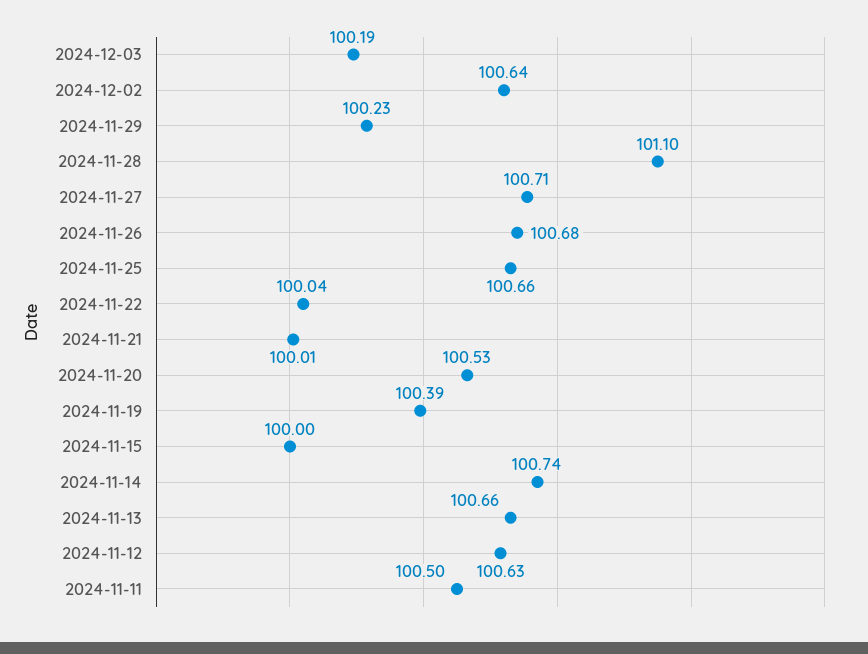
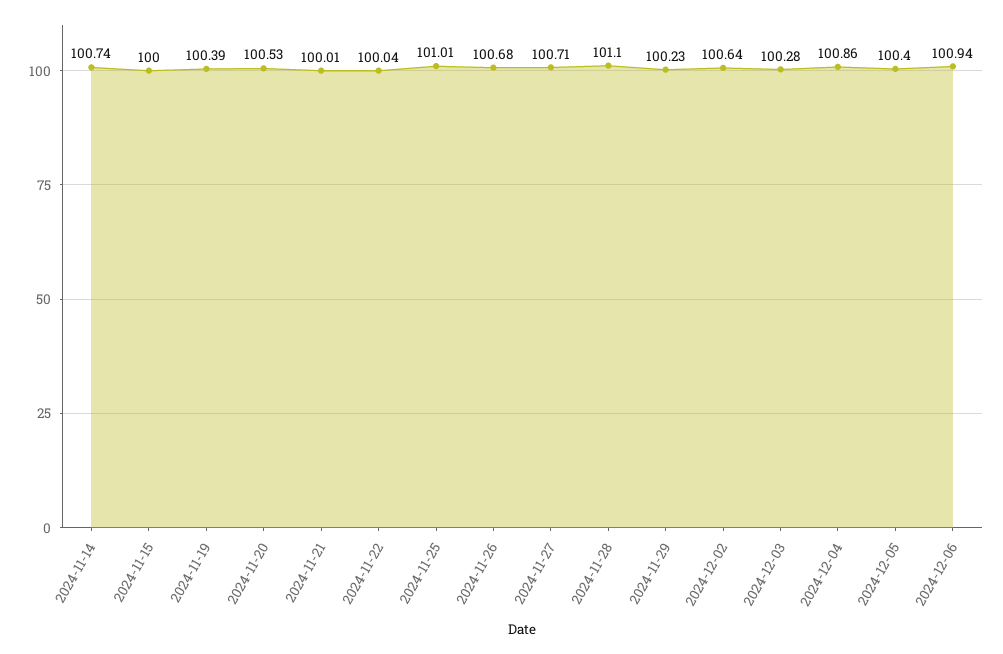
2024-12-03: 100.19 -> 100.28
2024-11-25: 100.66 -> 101.01
2024-11-13: 100.66 -> none
2024-11-12: 100.63 -> none
2024-11-11: 100.5 -> none
2024-12-04: none -> 100.86
2024-12-05: none -> 100.4
2024-12-06: none -> 100.94

